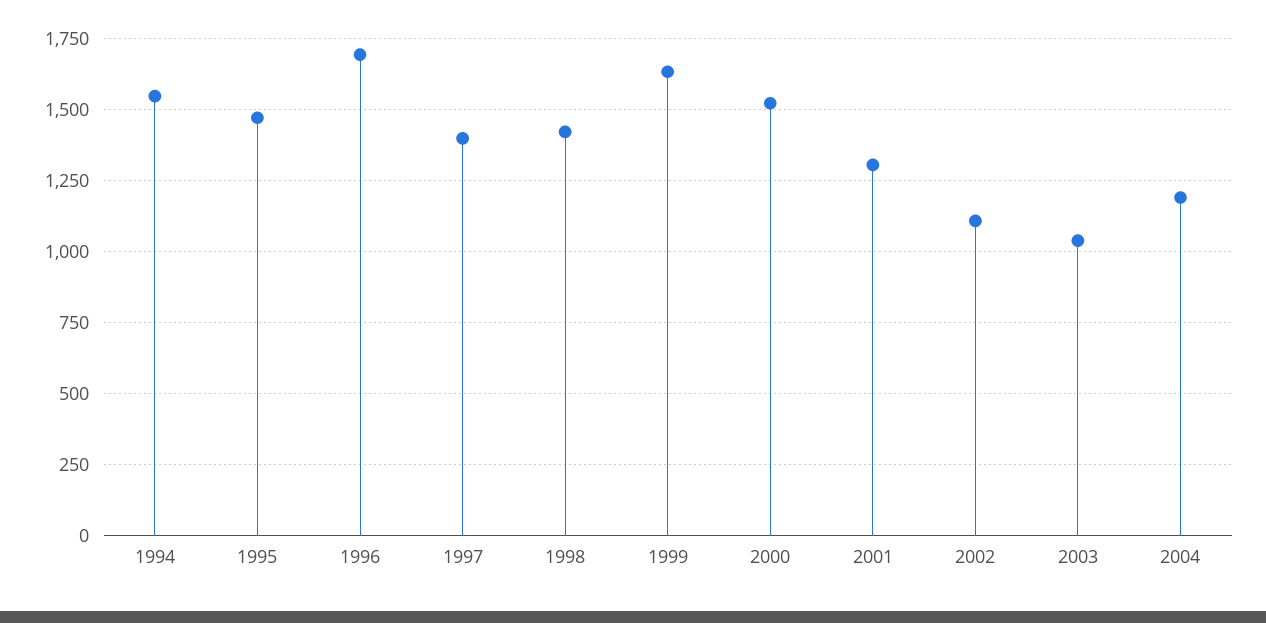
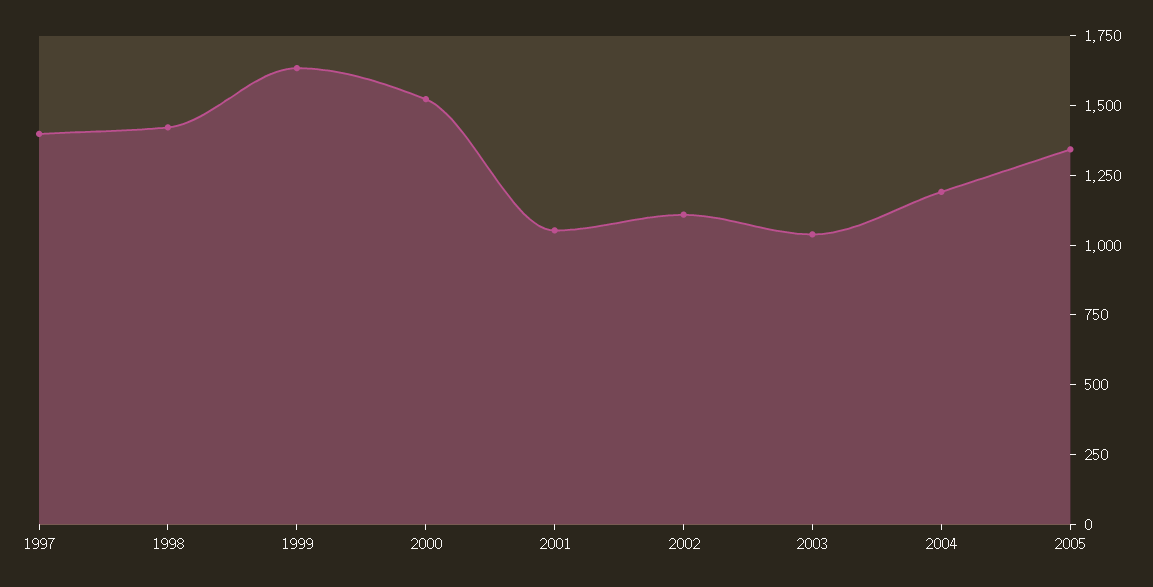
1994: 1550 -> none
1995: 1475 -> none
1996: 1700 -> none
2001: 1300 -> 1050
2005: none -> 1350

